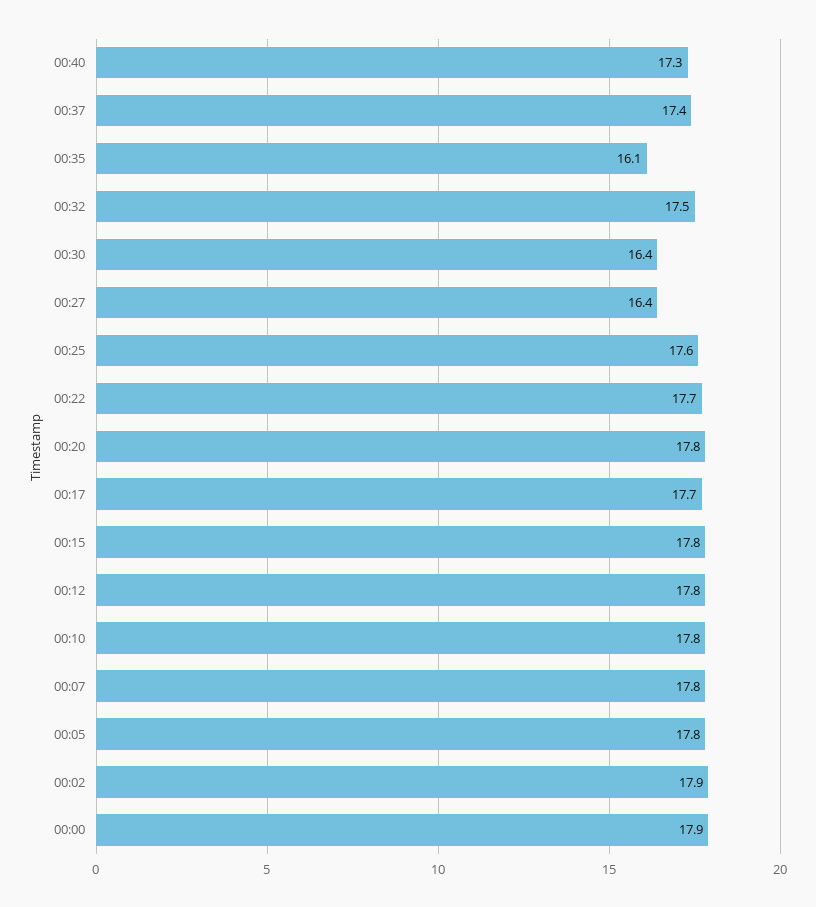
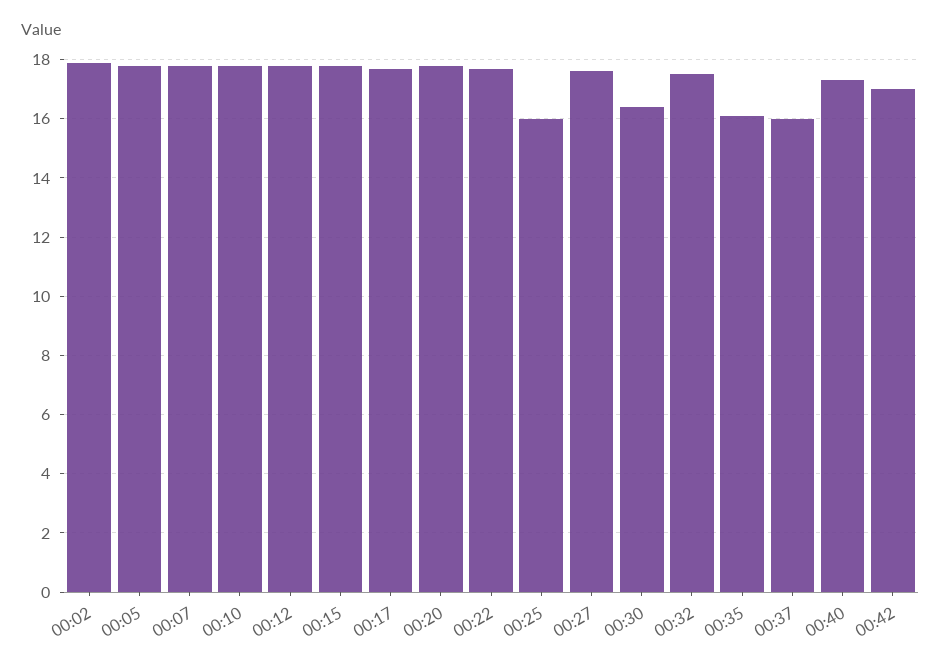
00:37: 17.4 -> 16
00:27: 16.4 -> 17.5
00:25: 17.6 -> 16
00:00: 17.9 -> none
00:42: none -> 17

